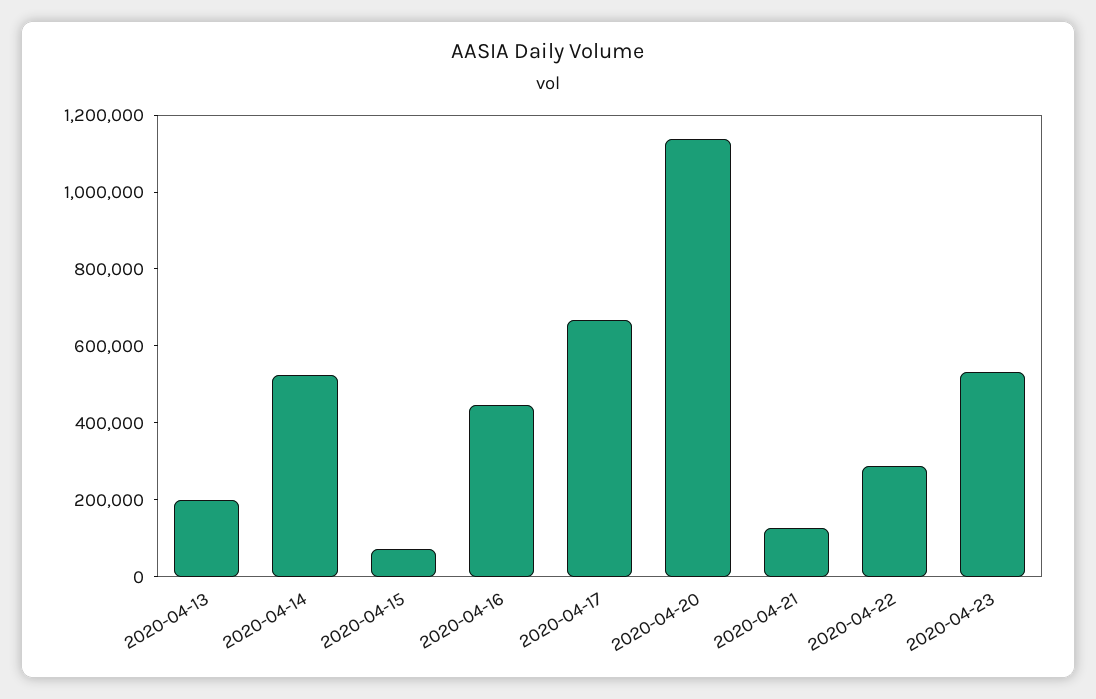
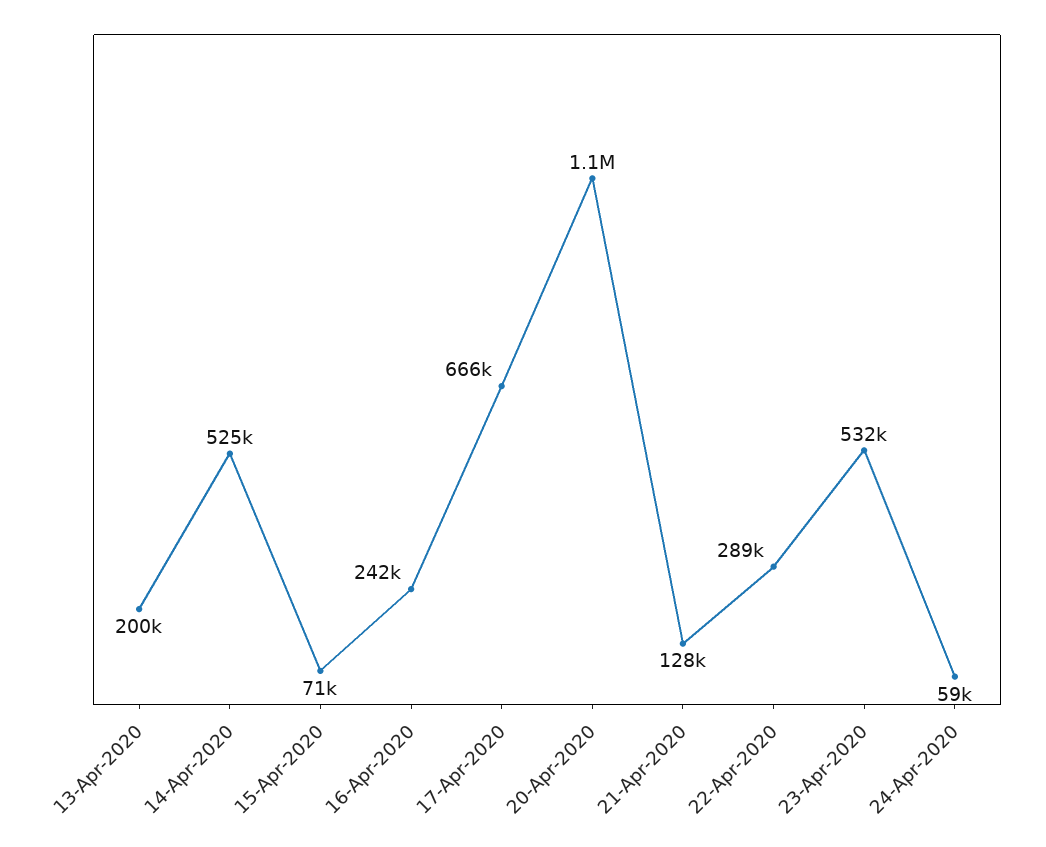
2020-04-16: 450000 -> 242000
24-Apr-2020: none -> 59000

